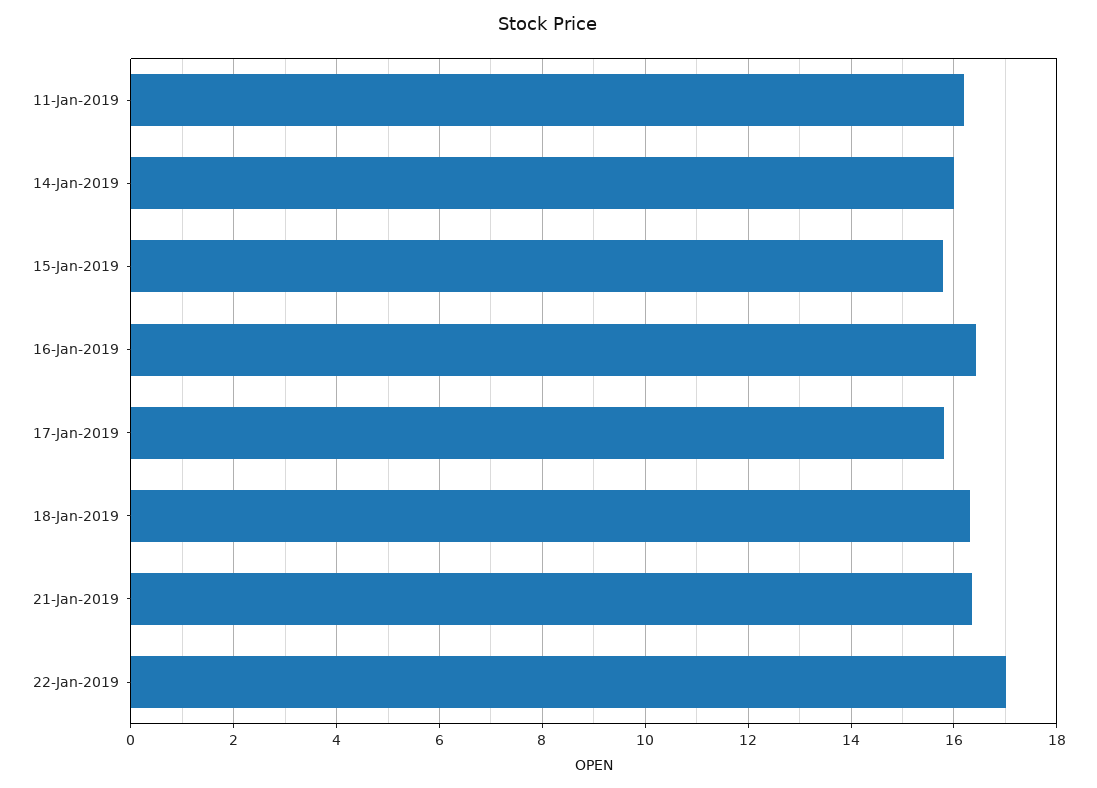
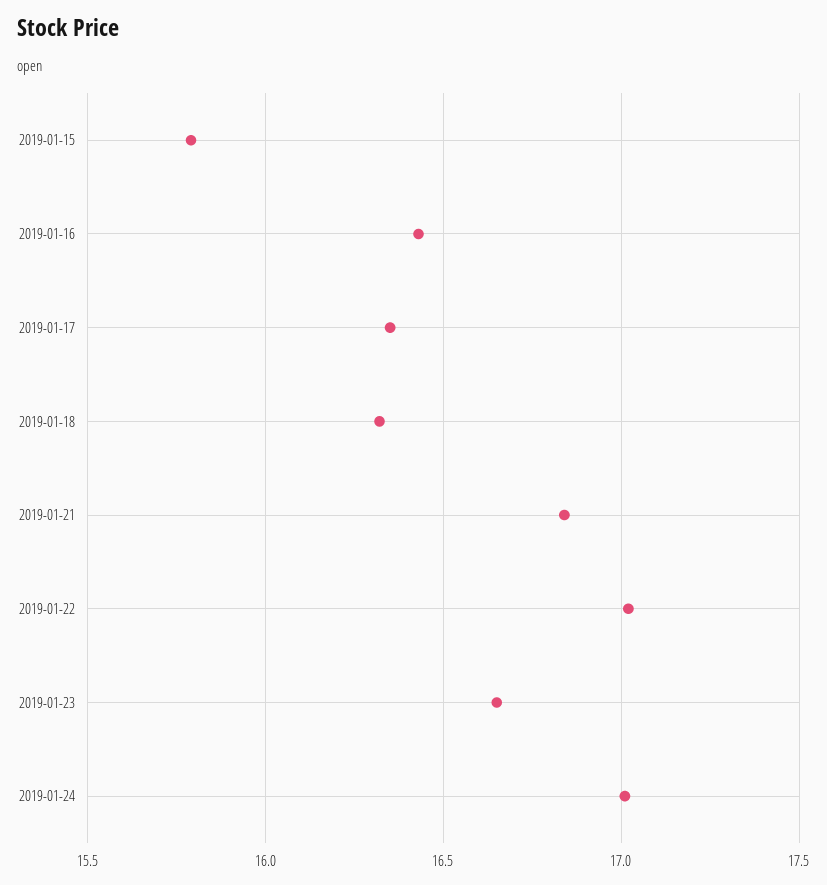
11-Jan-2019: 16.2 -> none
14-Jan-2019: 16 -> none
17-Jan-2019: 15.8 -> 16.35
21-Jan-2019: 16.4 -> 16.85
2019-01-23: none -> 16.65
2019-01-24: none -> 17

